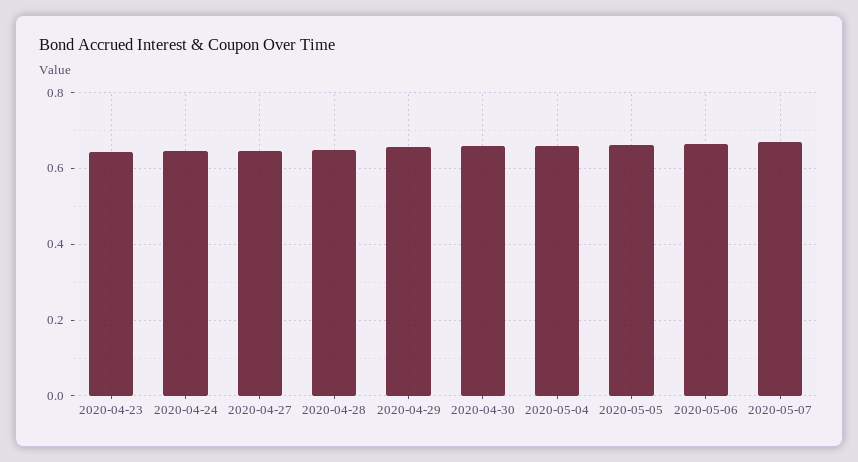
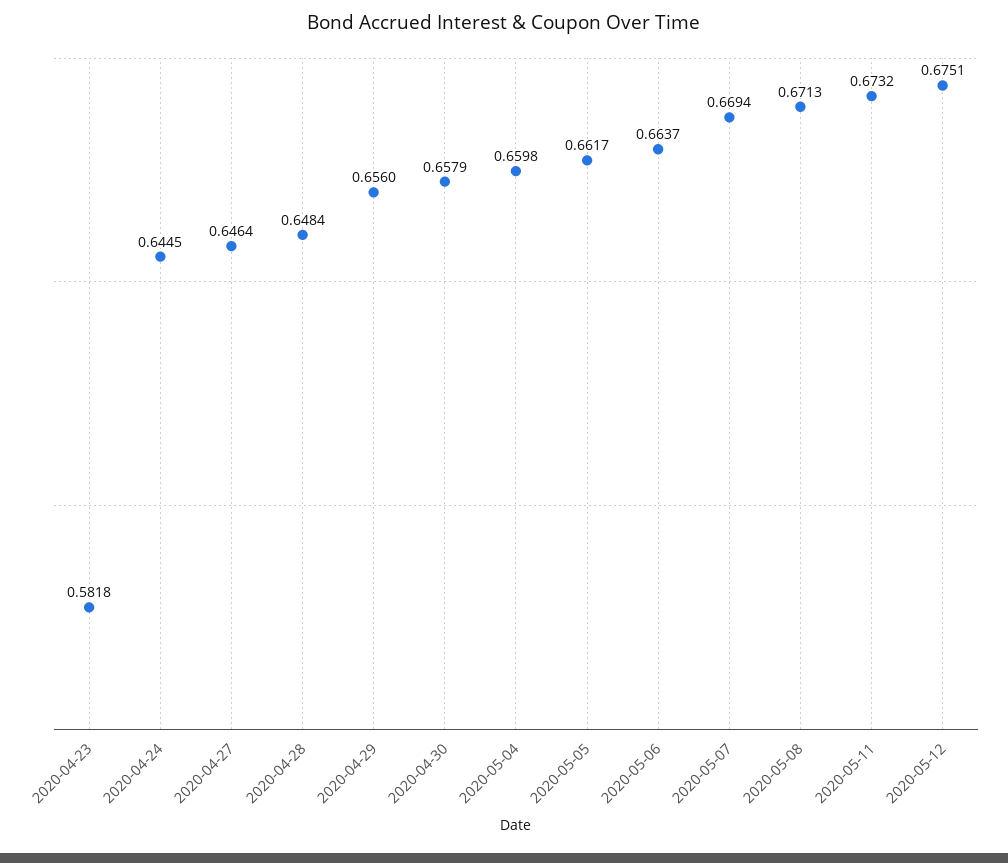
2020-04-23: 0.64 -> 0.5818
2020-05-08: none -> 0.6713
2020-05-11: none -> 0.6732
2020-05-12: none -> 0.6751

